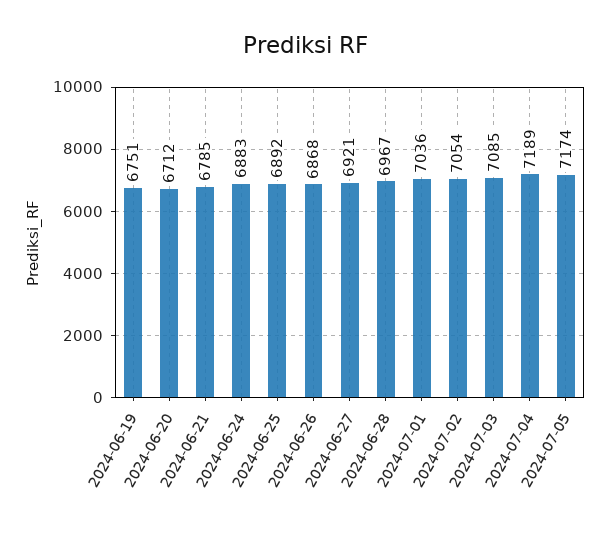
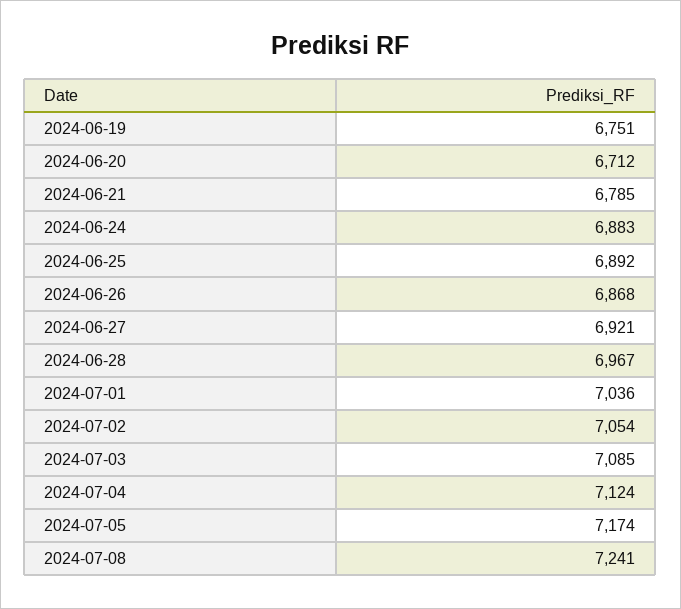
2024-07-04: 7189 -> 7124
2024-07-08: none -> 7241

